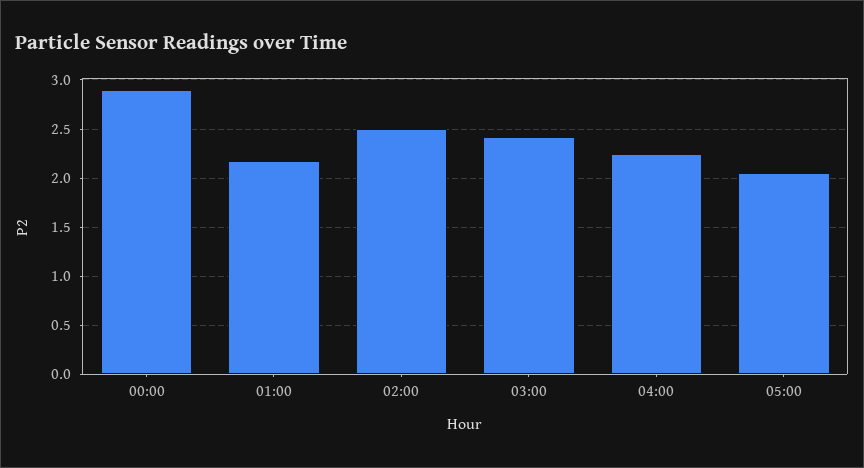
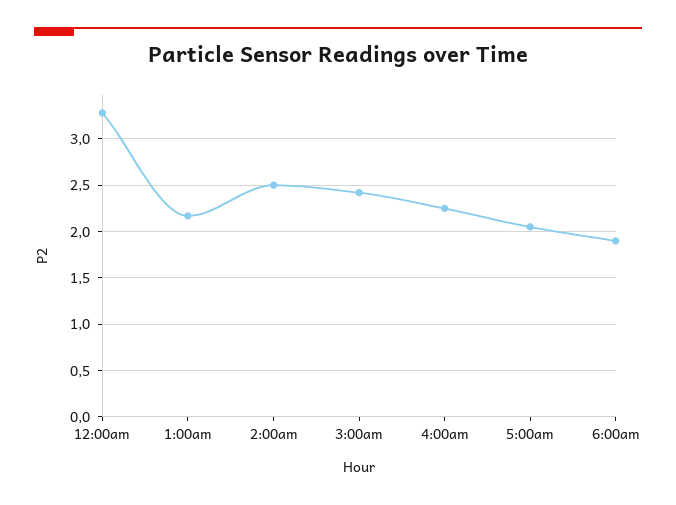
00:00: 2.9 -> 3.3
6:00am: none -> 1.9

